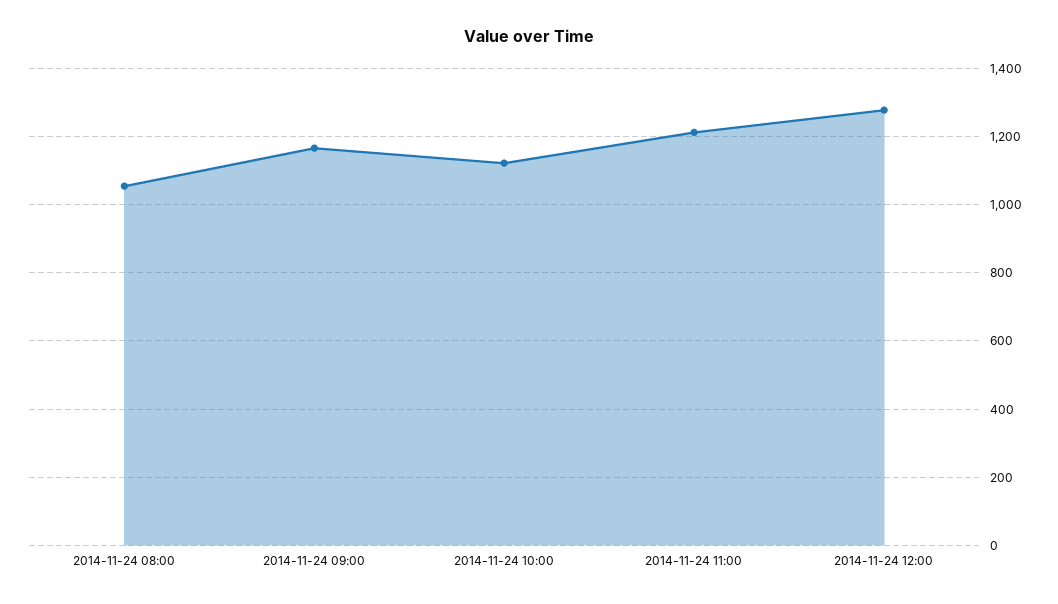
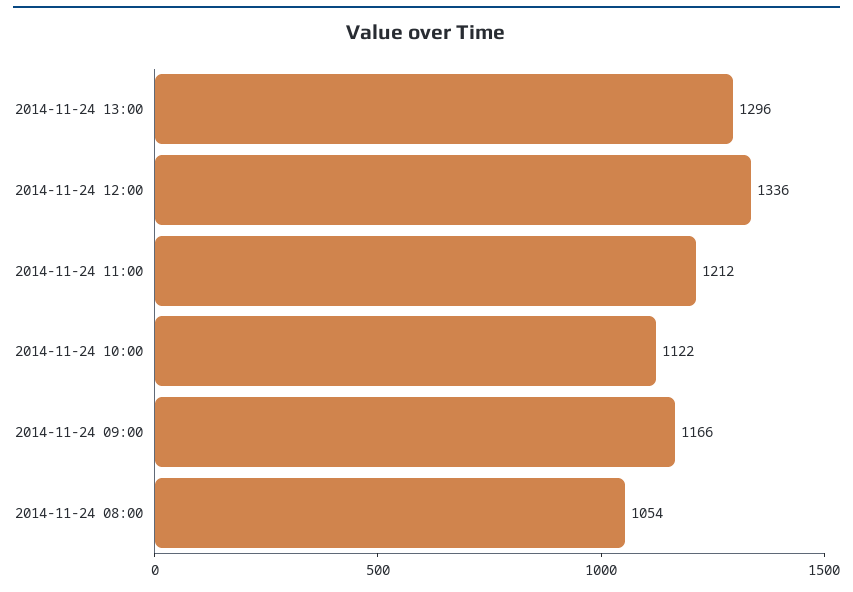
2014-11-24 12:00: 1280 -> 1336
2014-11-24 13:00: none -> 1296

